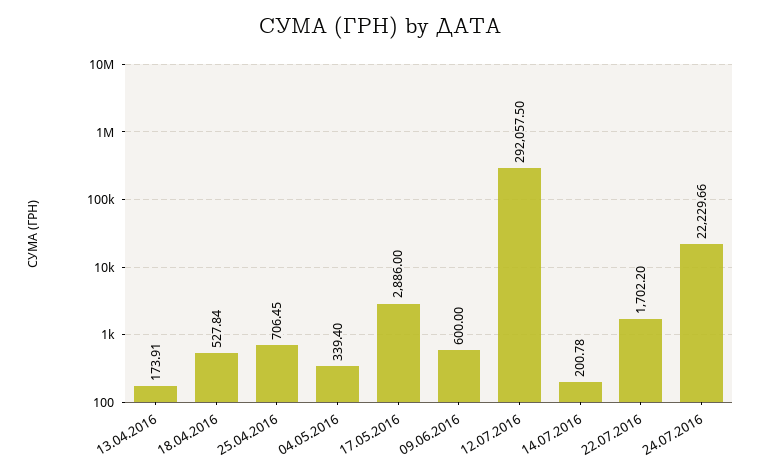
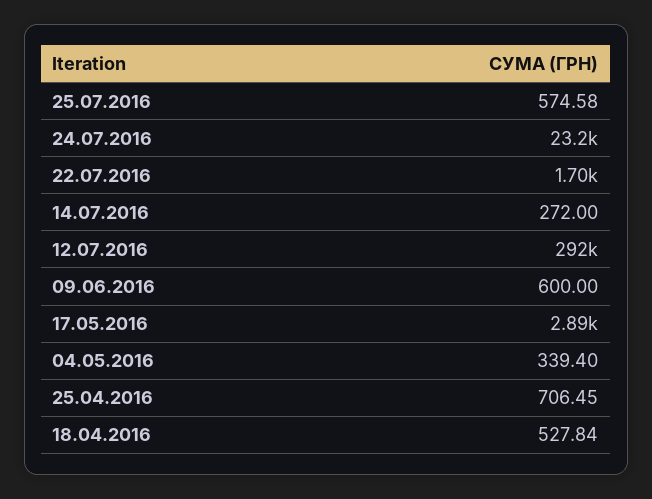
13.04.2016: 173.91 -> none
14.07.2016: 200.78 -> 272
24.07.2016: 22229.66 -> 23200
25.07.2016: none -> 574.58

